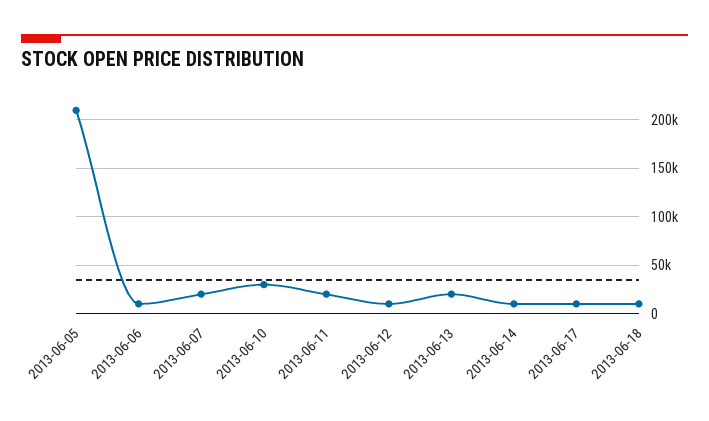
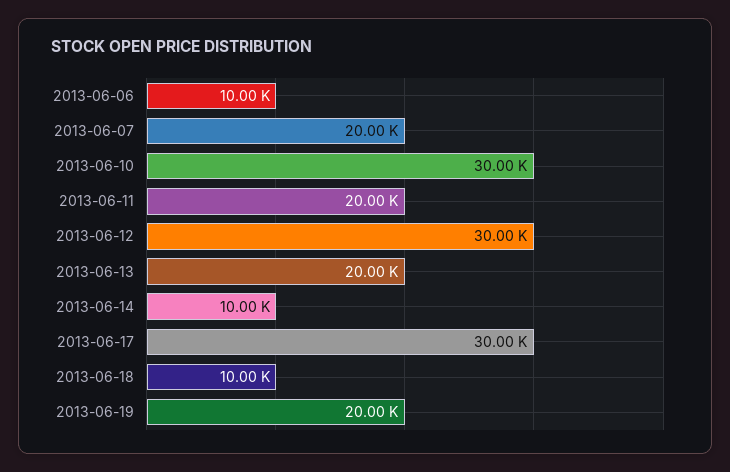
2013-06-05: 210000 -> none
2013-06-12: 10000 -> 30000
2013-06-17: 10000 -> 30000
2013-06-19: none -> 20000

